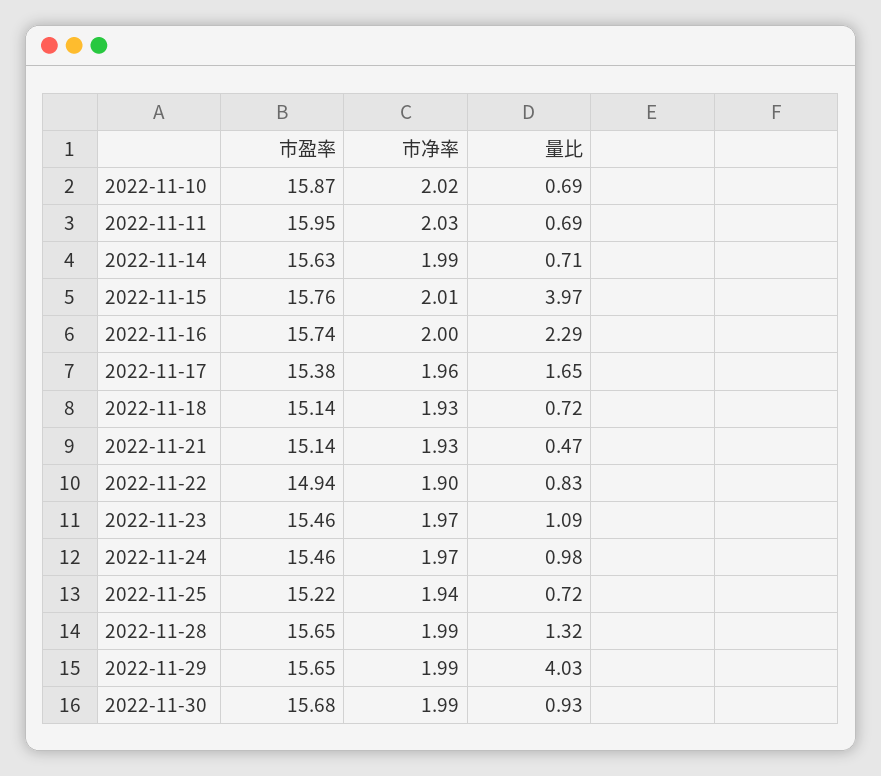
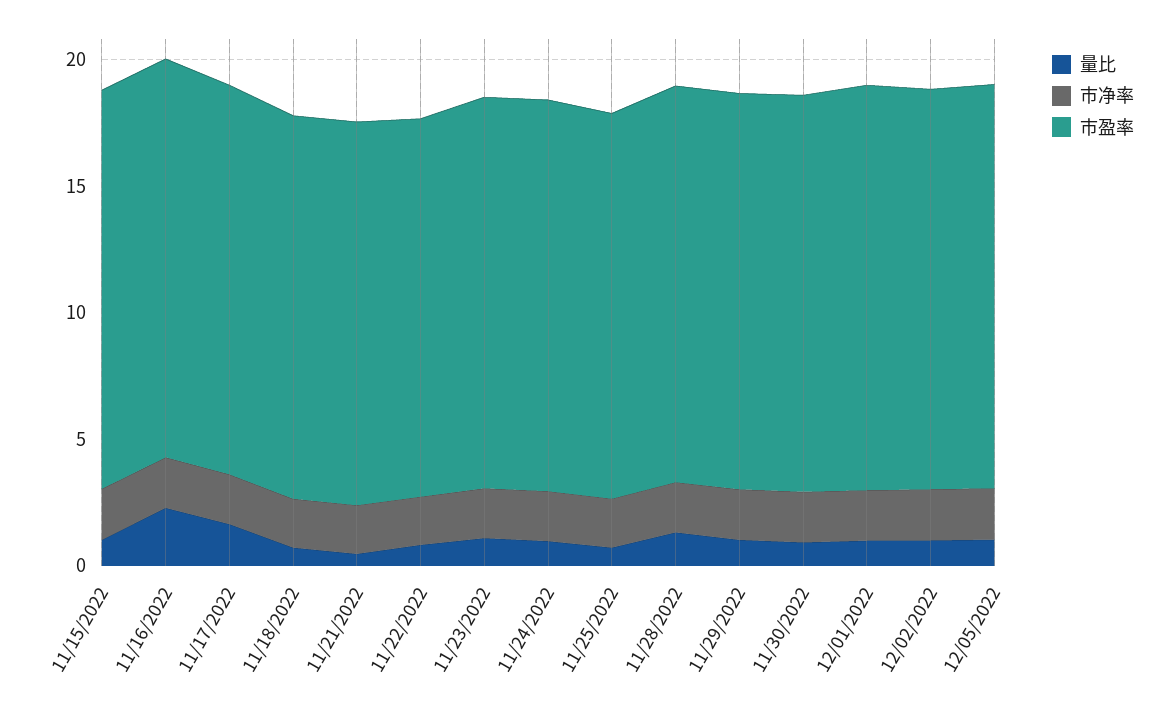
市盈率, 2022-11-10: 15.87 -> none
市净率, 2022-11-10: 2.02 -> none
量比, 2022-11-10: 0.69 -> none
市盈率, 2022-11-11: 15.95 -> none
市净率, 2022-11-11: 2.03 -> none
量比, 2022-11-11: 0.69 -> none
市盈率, 2022-11-14: 15.63 -> none
市净率, 2022-11-14: 1.99 -> none
量比, 2022-11-14: 0.71 -> none
量比, 2022-11-15: 3.97 -> 1
量比, 2022-11-29: 4.03 -> 1
量比, 12/01/2022: none -> 1
市净率, 12/01/2022: none -> 2
市盈率, 12/01/2022: none -> 16
量比, 12/02/2022: none -> 1
市净率, 12/02/2022: none -> 2
市盈率, 12/02/2022: none -> 16
量比, 12/05/2022: none -> 1
市净率, 12/05/2022: none -> 2
市盈率, 12/05/2022: none -> 16

